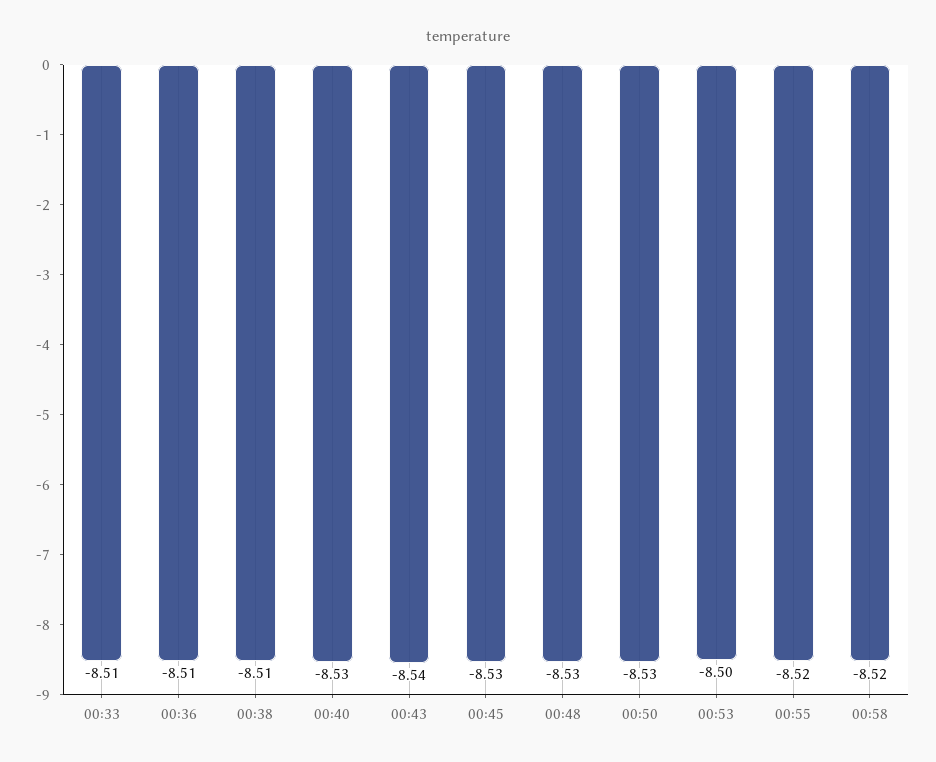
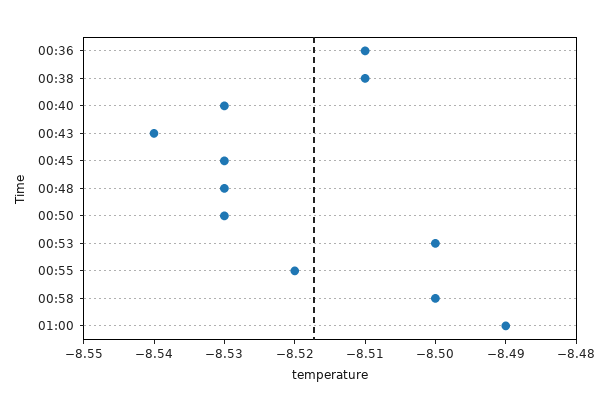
00:33: -8.51 -> none
00:58: -8.52 -> -8.5
01:00: none -> -8.49

